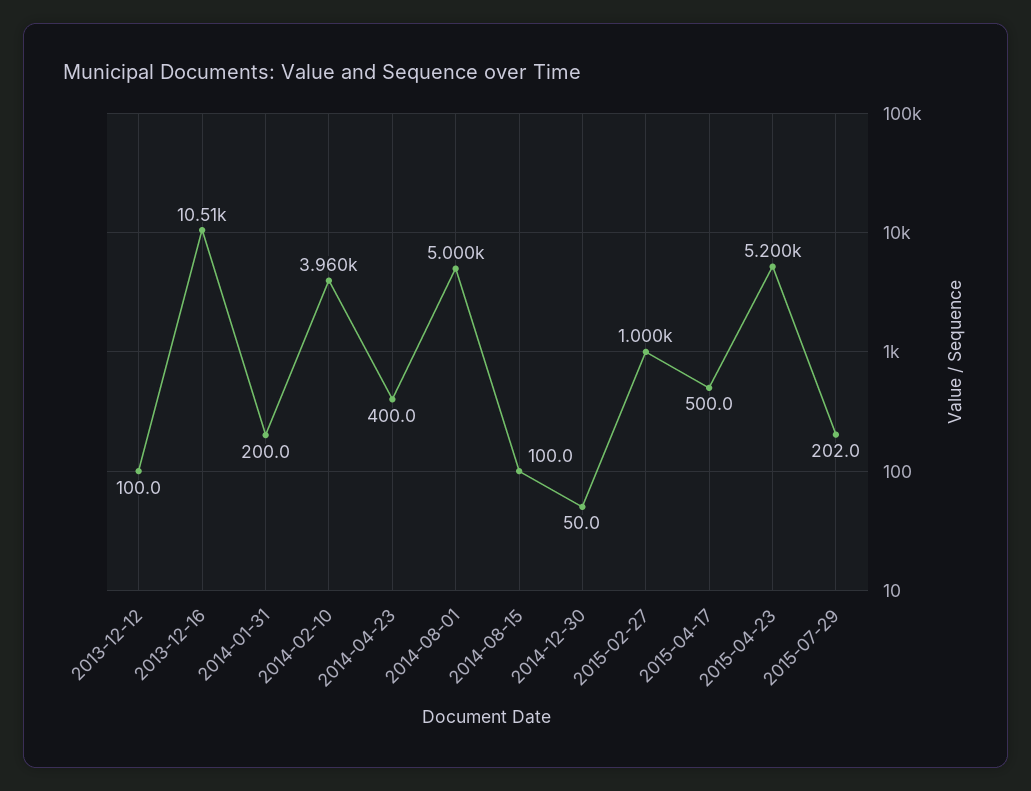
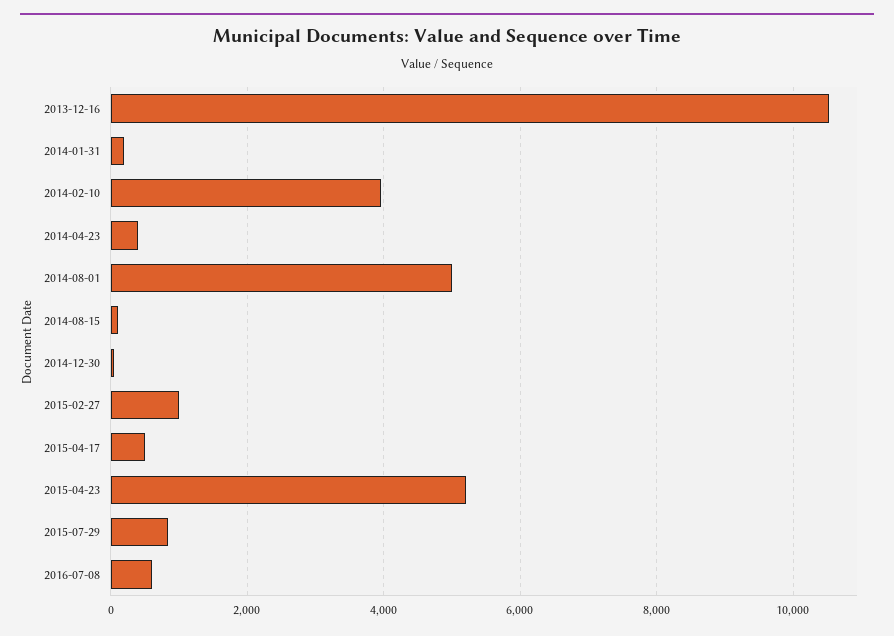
2013-12-12: 100 -> none
2015-07-29: 202 -> 800
2016-07-08: none -> 600

